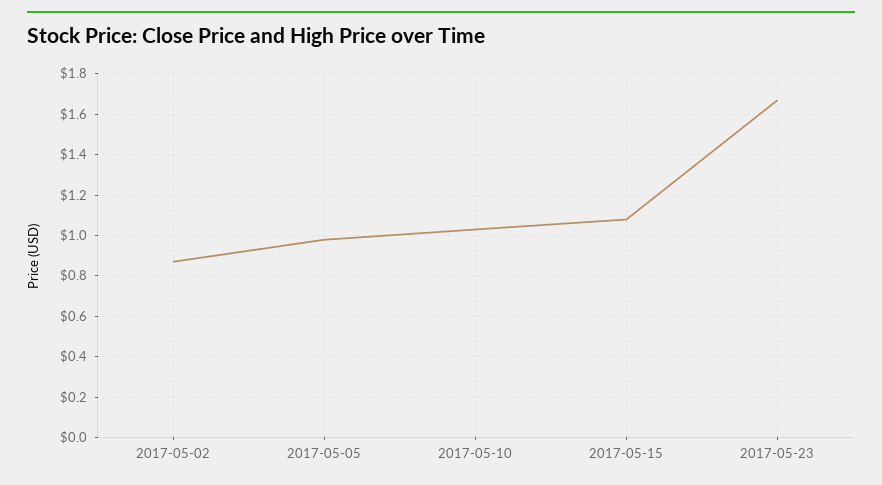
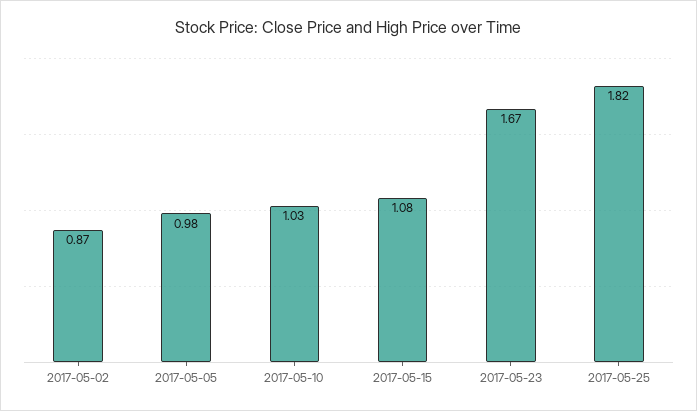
2017-05-25: none -> 1.82

